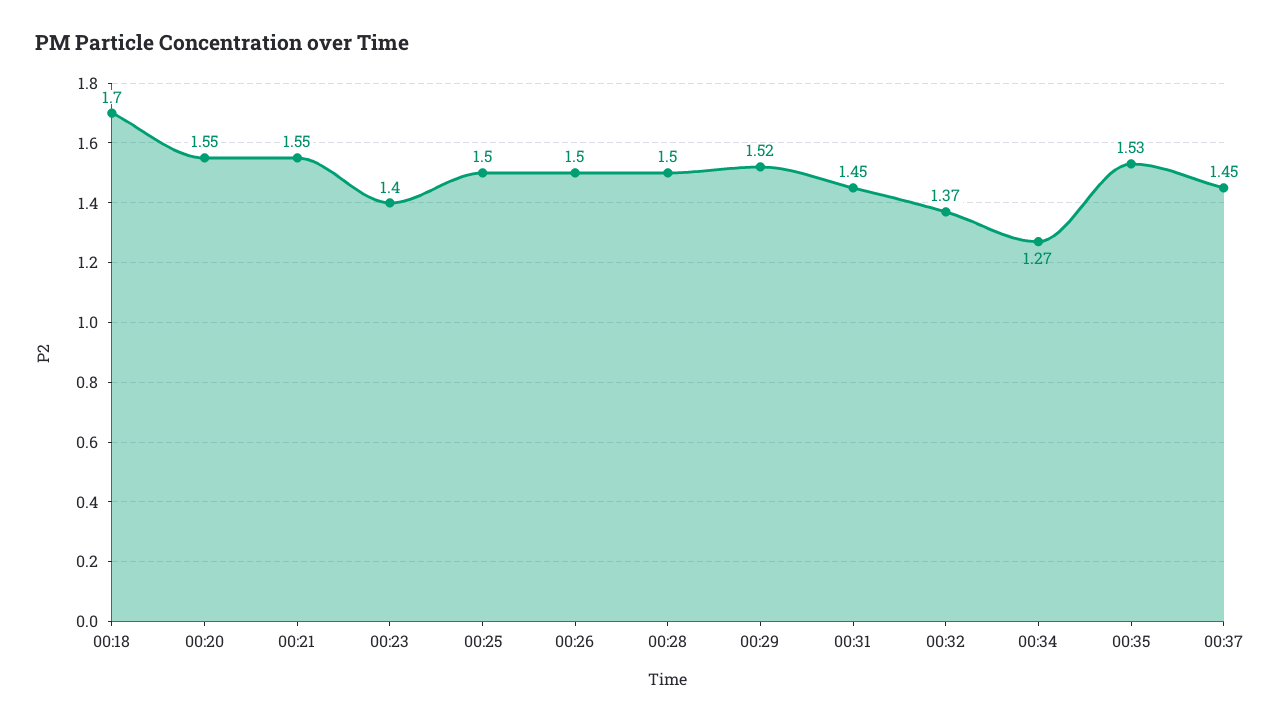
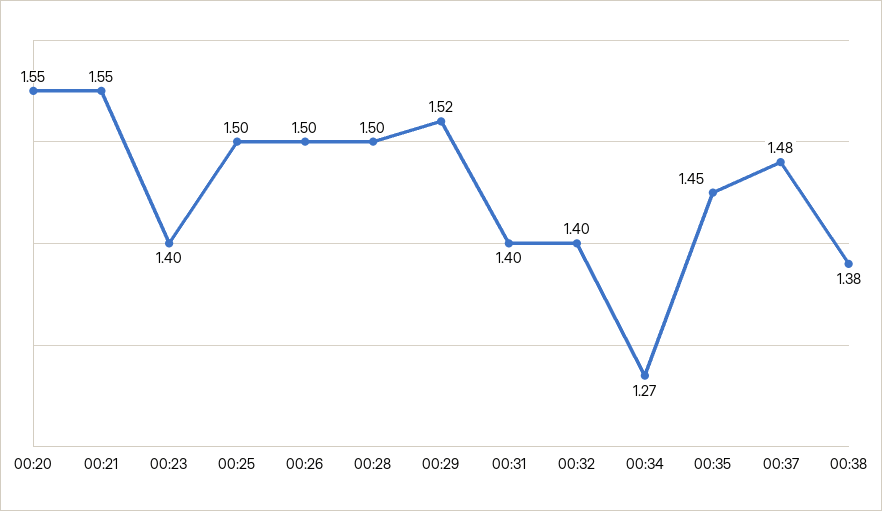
00:18: 1.7 -> none
00:31: 1.45 -> 1.4
00:32: 1.37 -> 1.4
00:35: 1.53 -> 1.45
00:37: 1.45 -> 1.48
00:38: none -> 1.38

